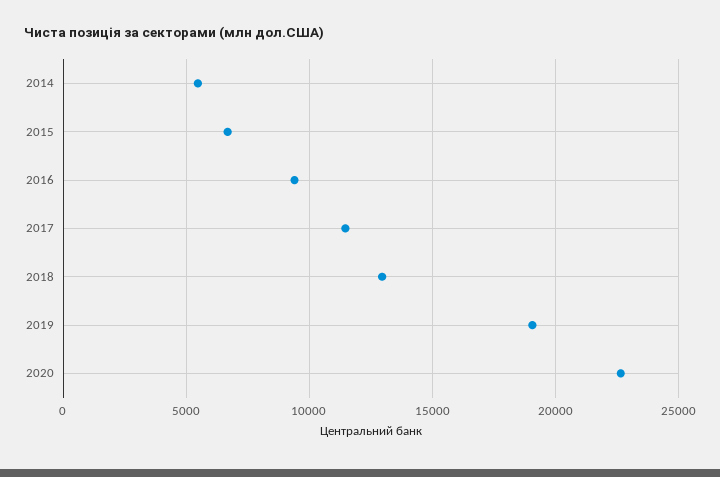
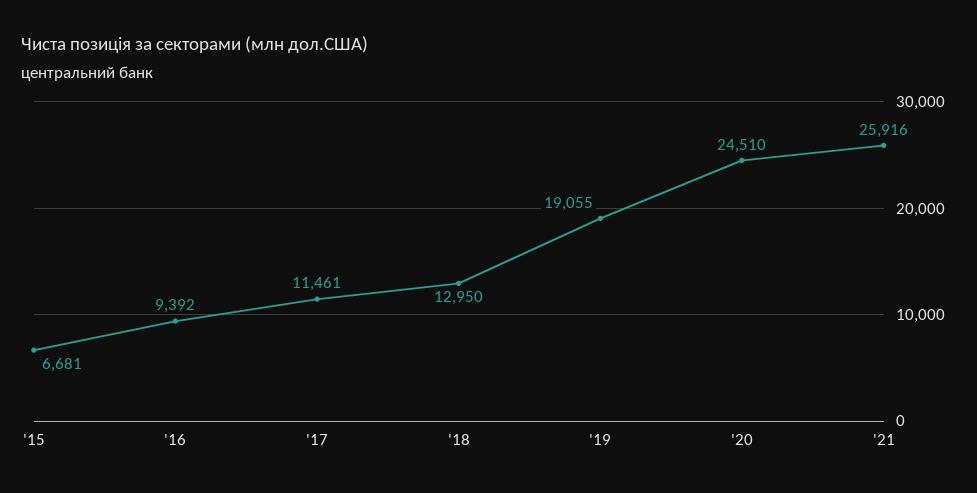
2014: 5500 -> none
2020: 22500 -> 24510
'21: none -> 25916

